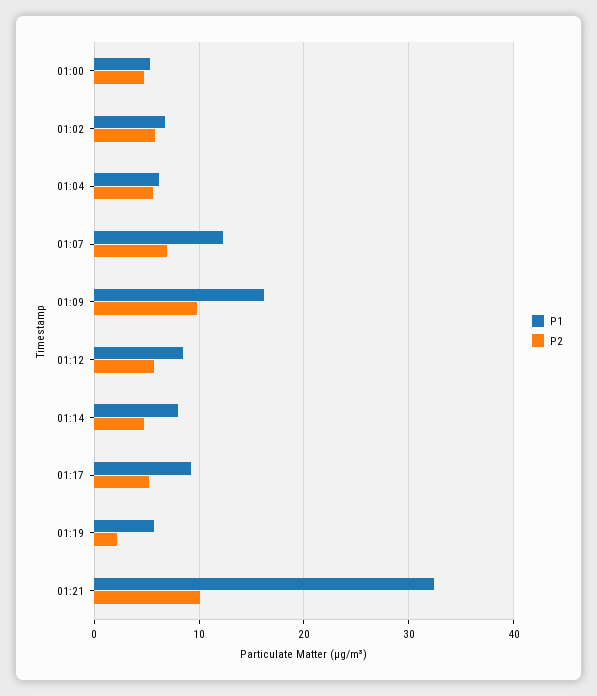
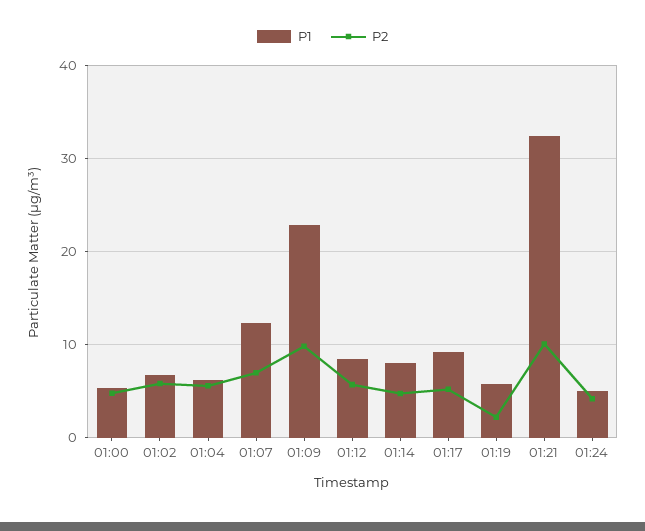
P1, 01:09: 16 -> 23
P1, 01:24: none -> 5
P2, 01:24: none -> 4

